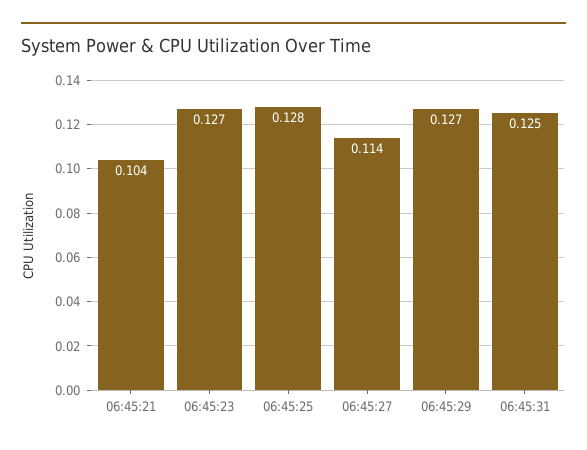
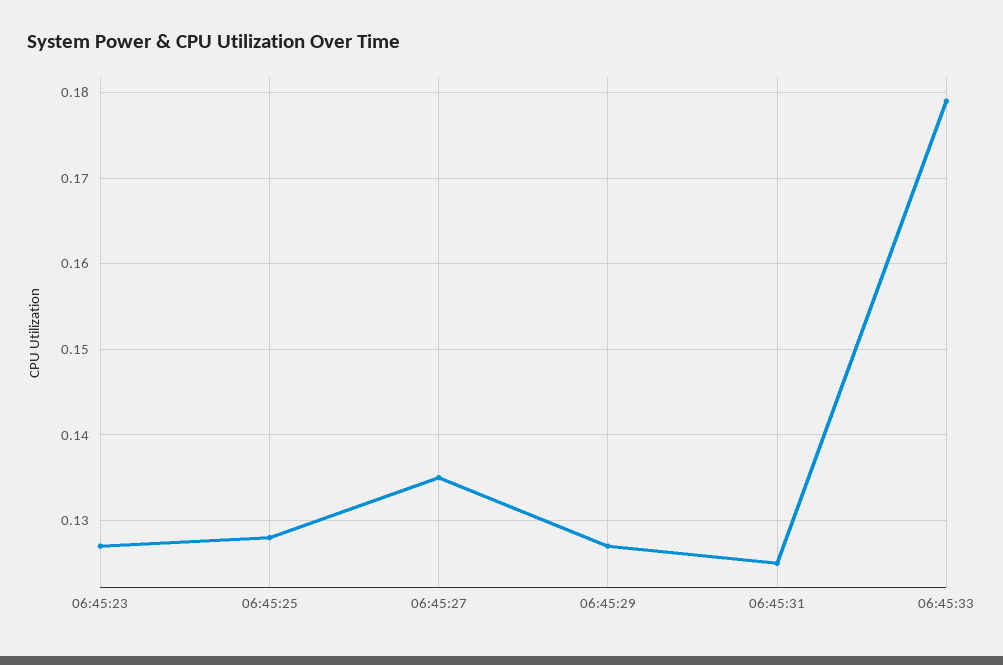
06:45:21: 0.104 -> none
06:45:27: 0.114 -> 0.135
06:45:33: none -> 0.179

